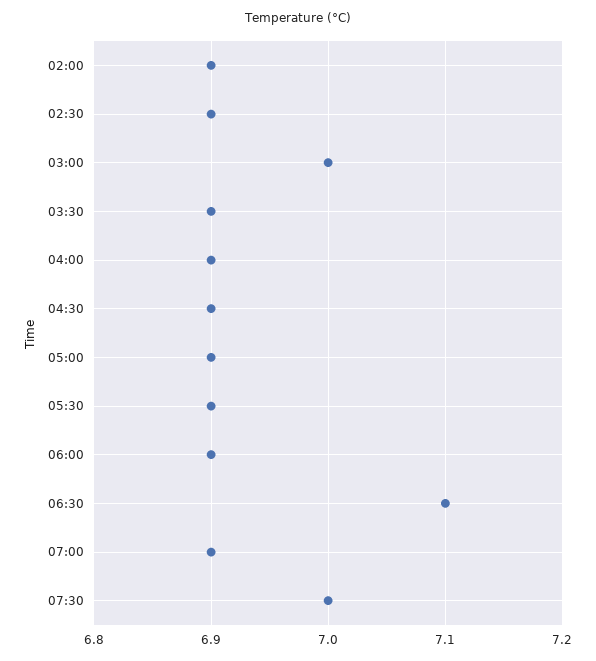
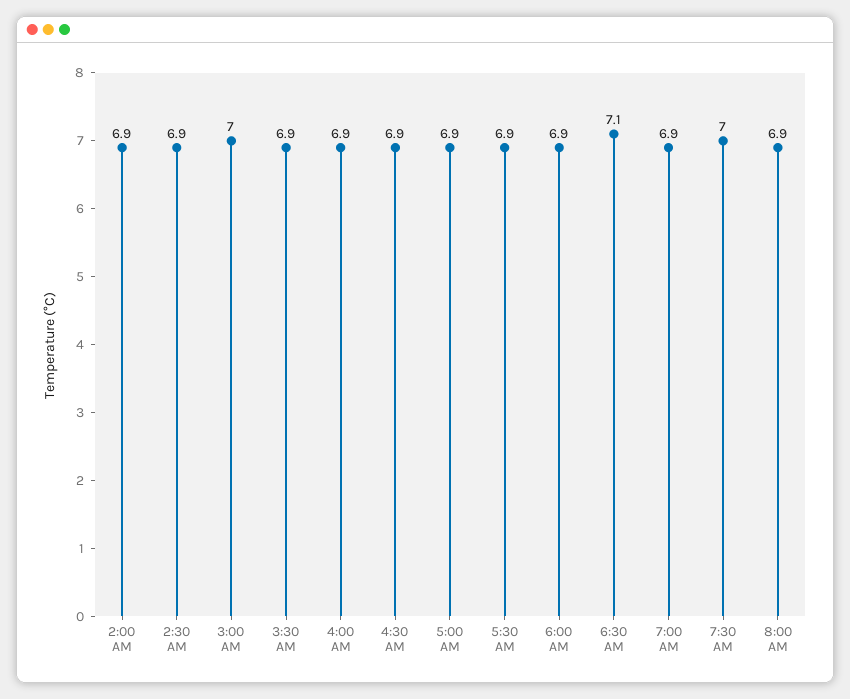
8:00 AM: none -> 6.9

